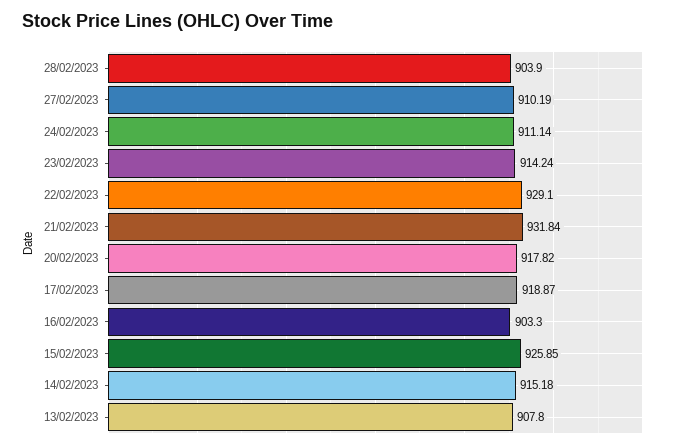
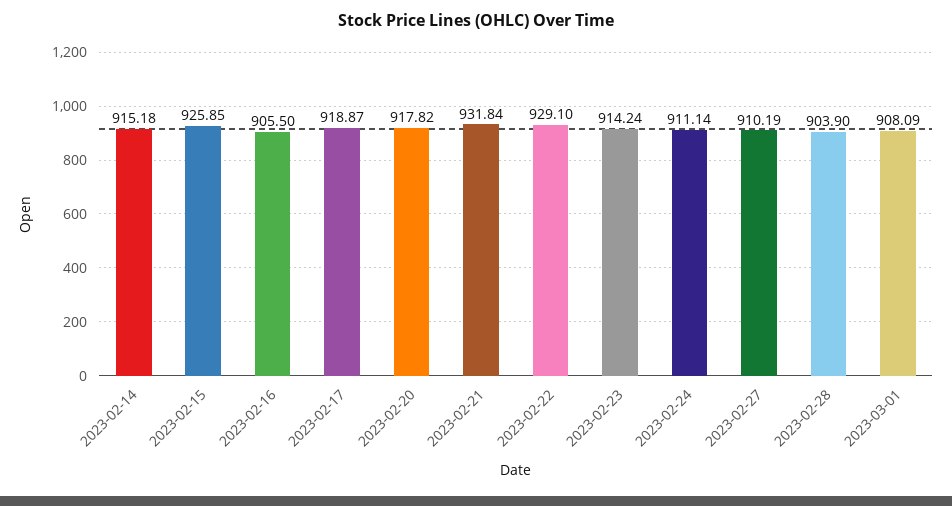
16/02/2023: 903.3 -> 905.5
13/02/2023: 907.8 -> none
2023-03-01: none -> 908.09

